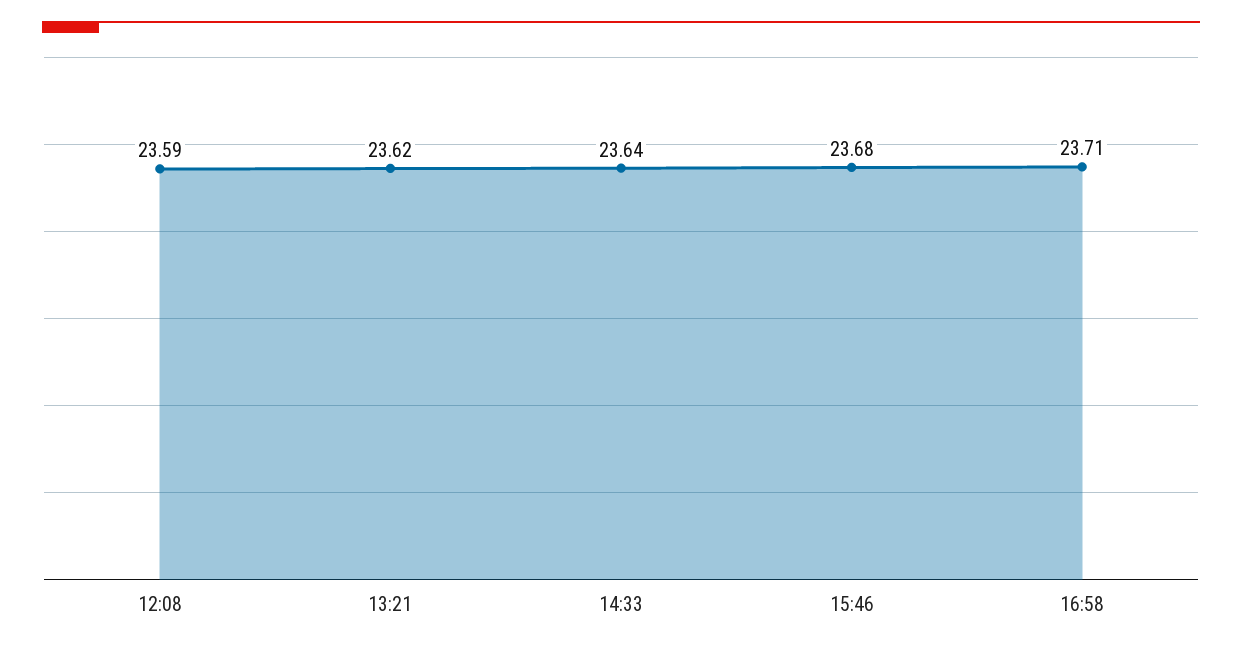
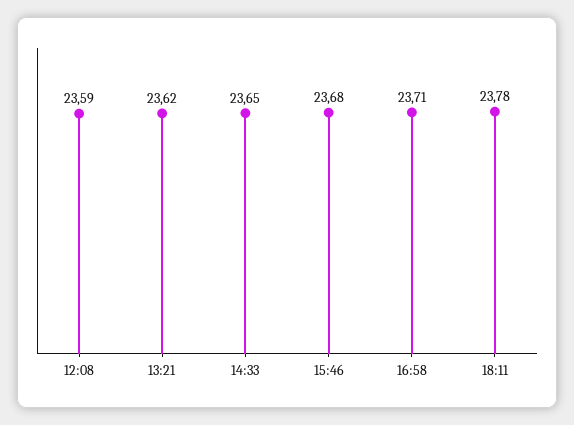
14:33: 23.64 -> 23.65
18:11: none -> 23.78

